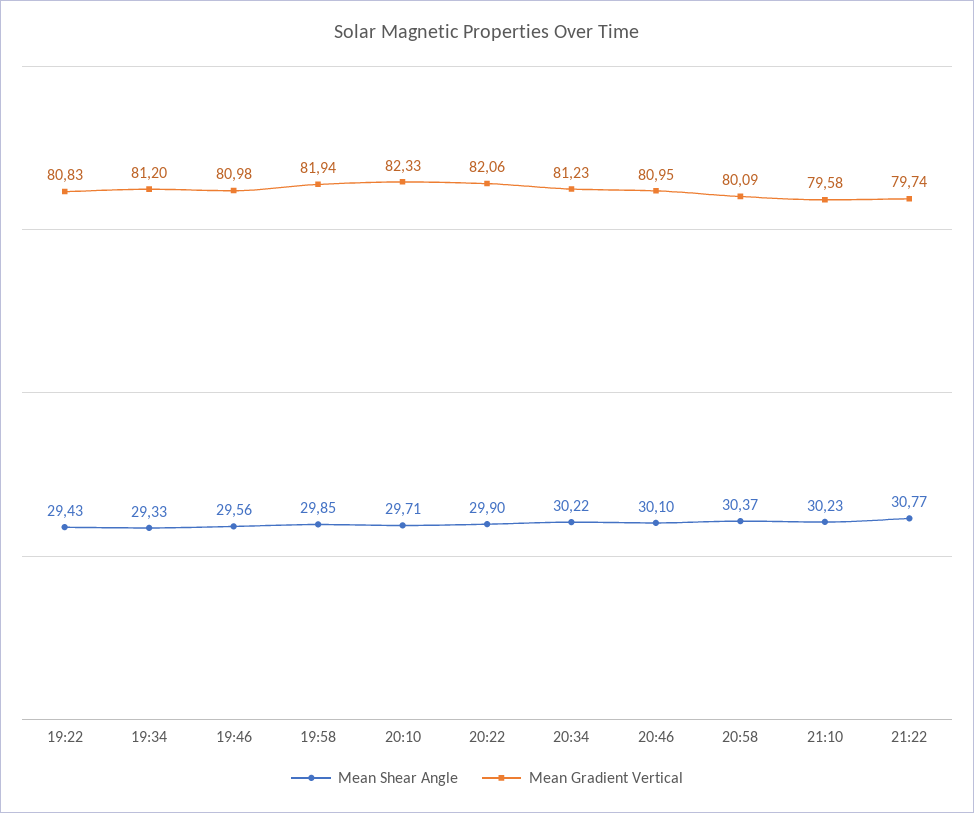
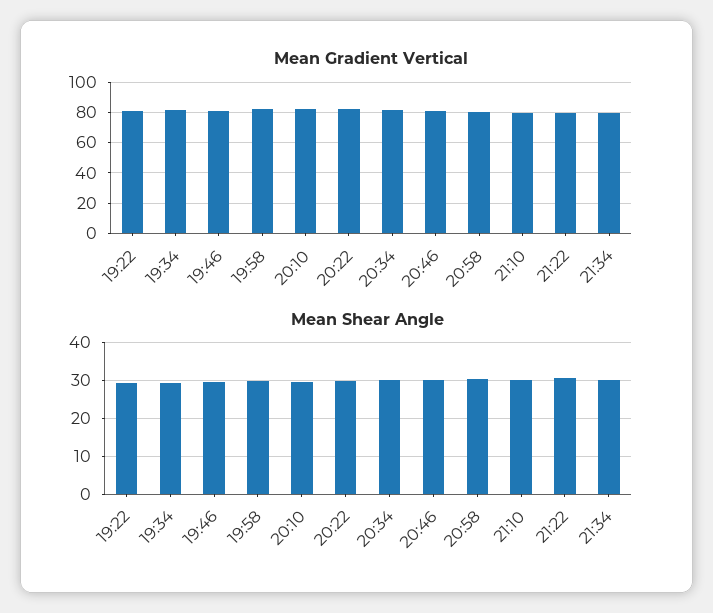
Mean Gradient Vertical, 21:34: none -> 80
Mean Shear Angle, 21:34: none -> 30

